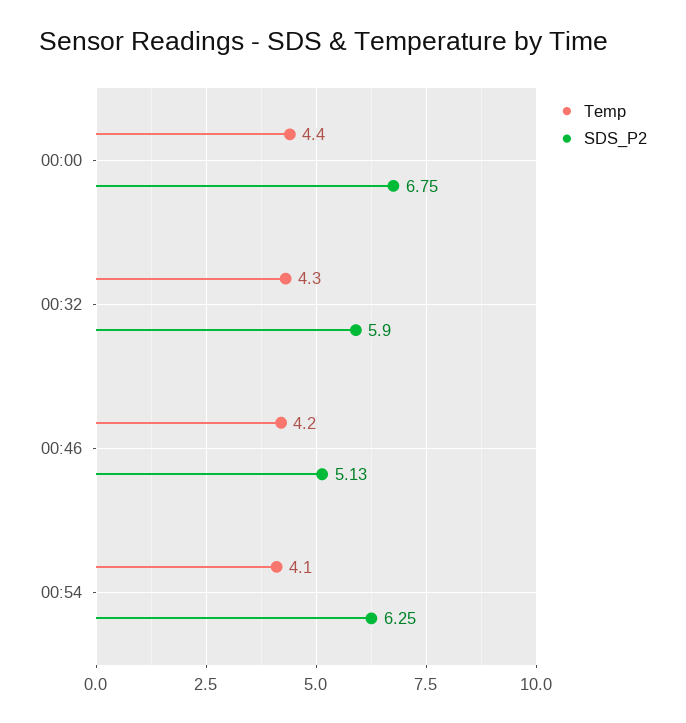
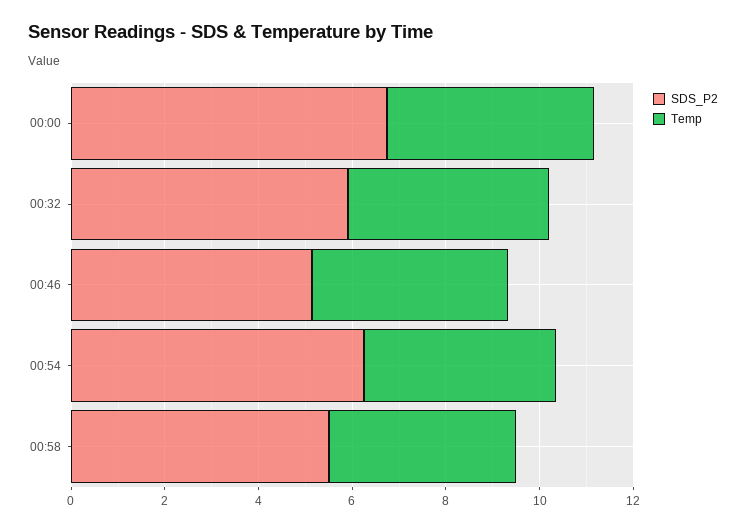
SDS_P2, 00:58: none -> 5.5
Temp, 00:58: none -> 4

